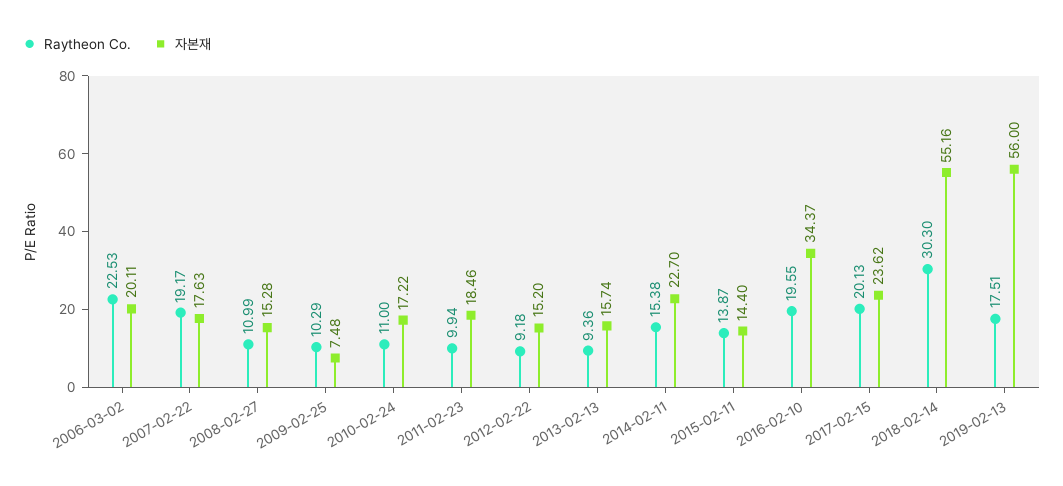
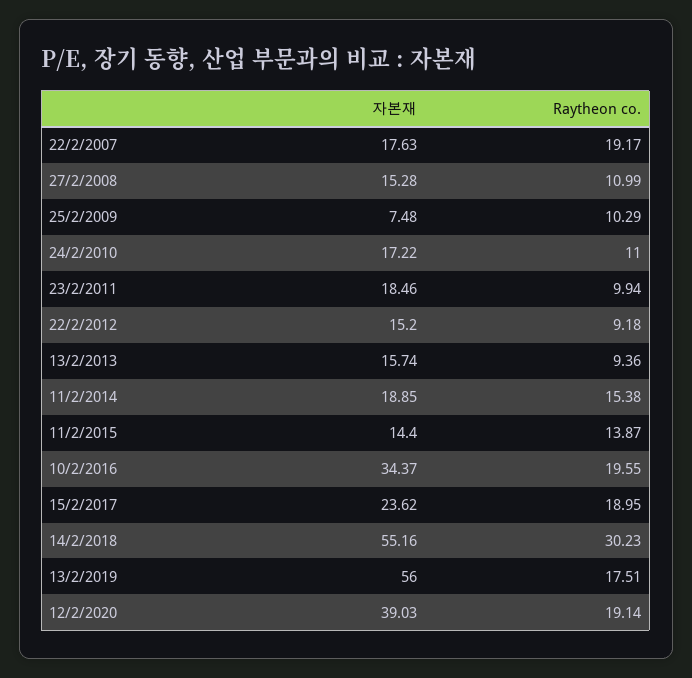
Raytheon Co., 2006-03-02: 22.53 -> none
자본재, 2006-03-02: 20.11 -> none
자본재, 2014-02-11: 22.7 -> 18.85
Raytheon Co., 2017-02-15: 20.13 -> 18.95
Raytheon Co., 2018-02-14: 30.3 -> 30.23
자본재, 12/2/2020: none -> 39.03
Raytheon Co., 12/2/2020: none -> 19.14

